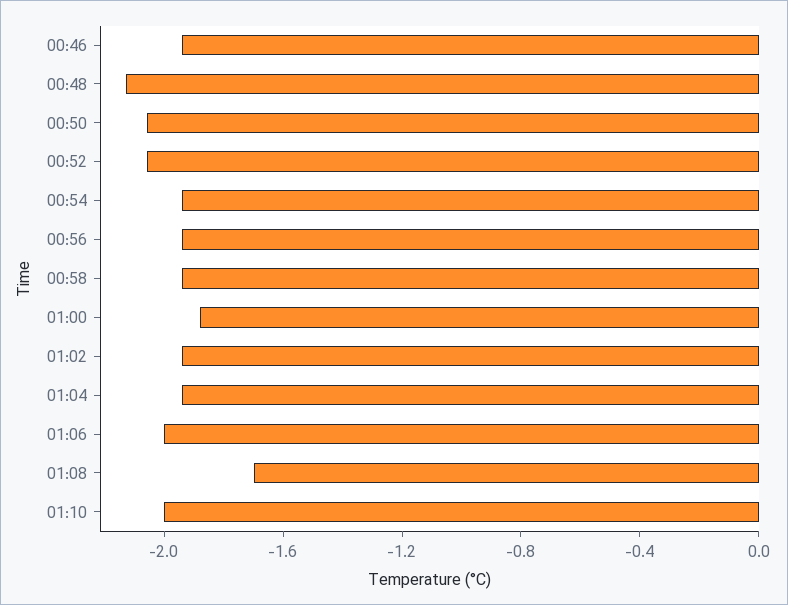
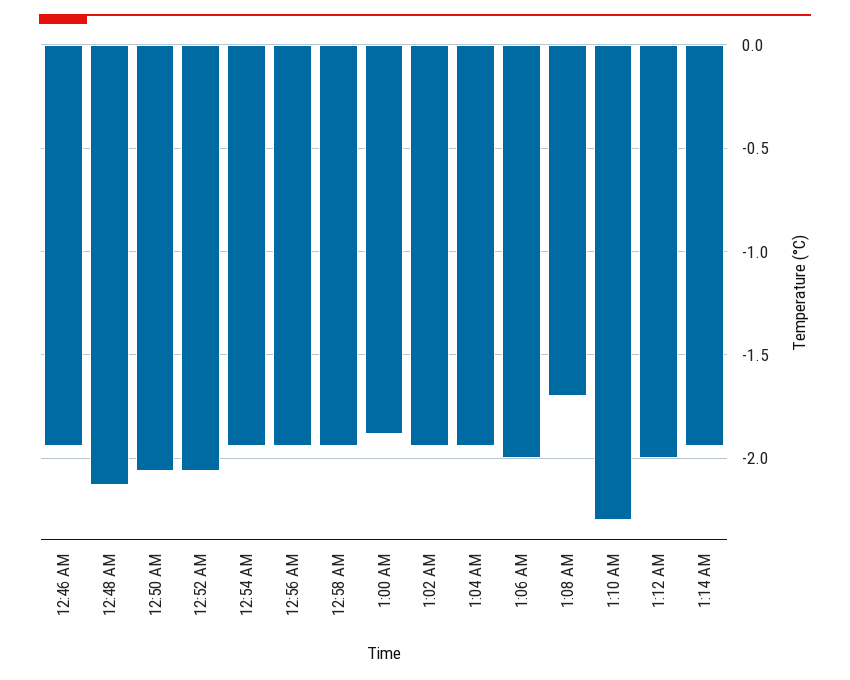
01:10: -2 -> -2.3
1:12 AM: none -> -2
1:14 AM: none -> -1.95

